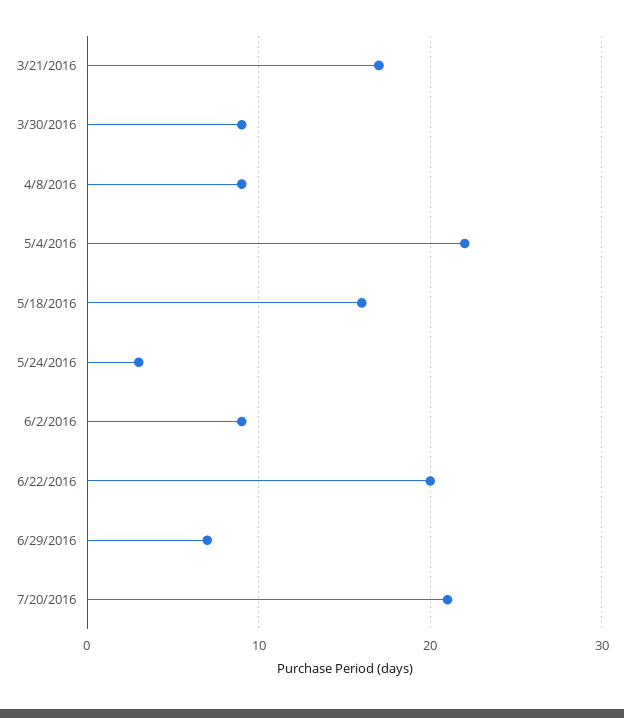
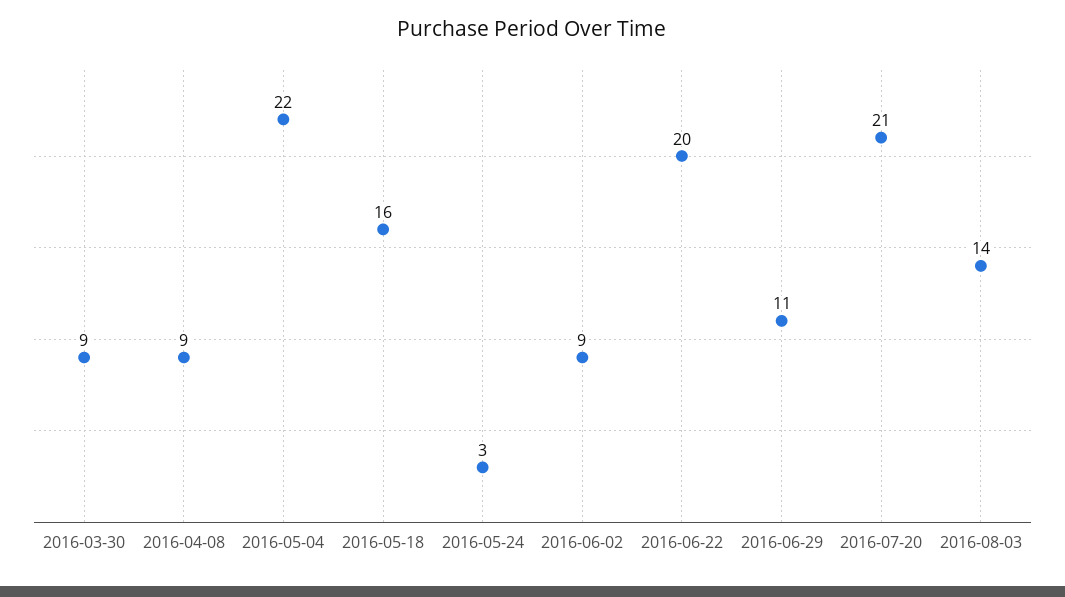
3/21/2016: 17 -> none
6/29/2016: 7 -> 11
2016-08-03: none -> 14

